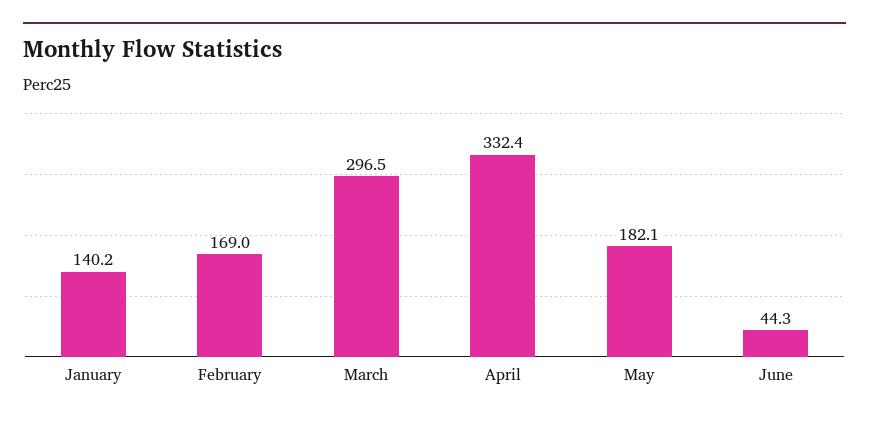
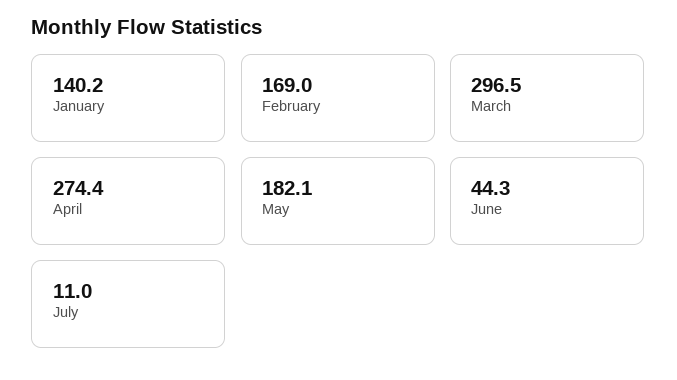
April: 332.4 -> 274.4
July: none -> 11

